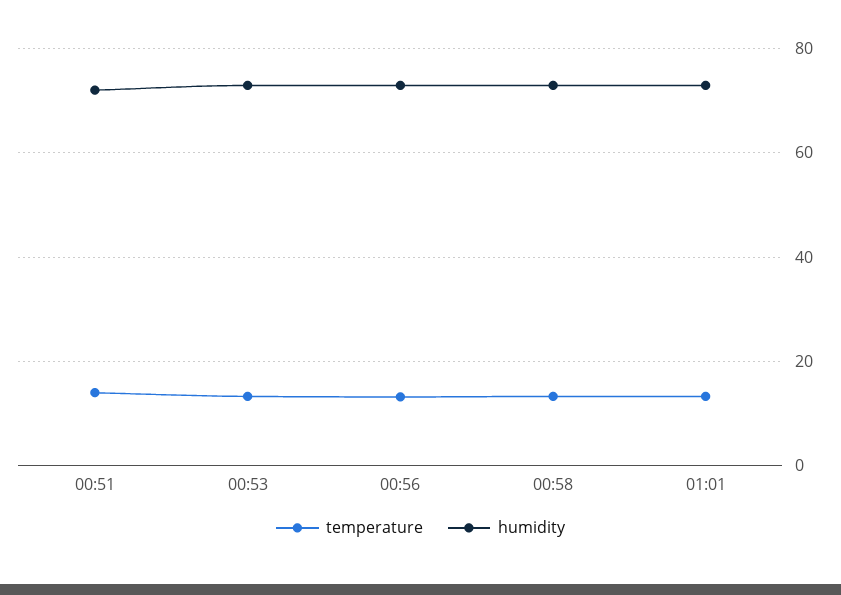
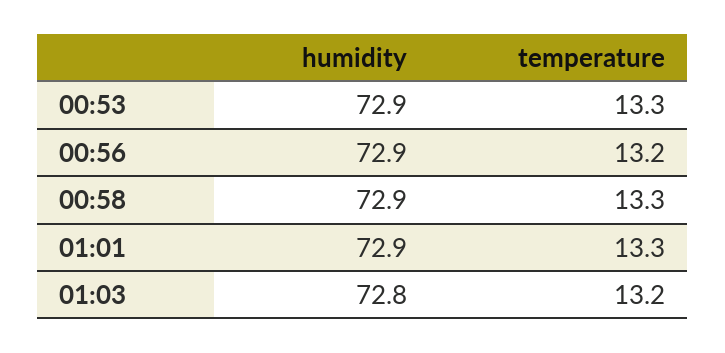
temperature, 00:51: 14 -> none
humidity, 00:51: 72 -> none
humidity, 01:03: none -> 72.8
temperature, 01:03: none -> 13.2

